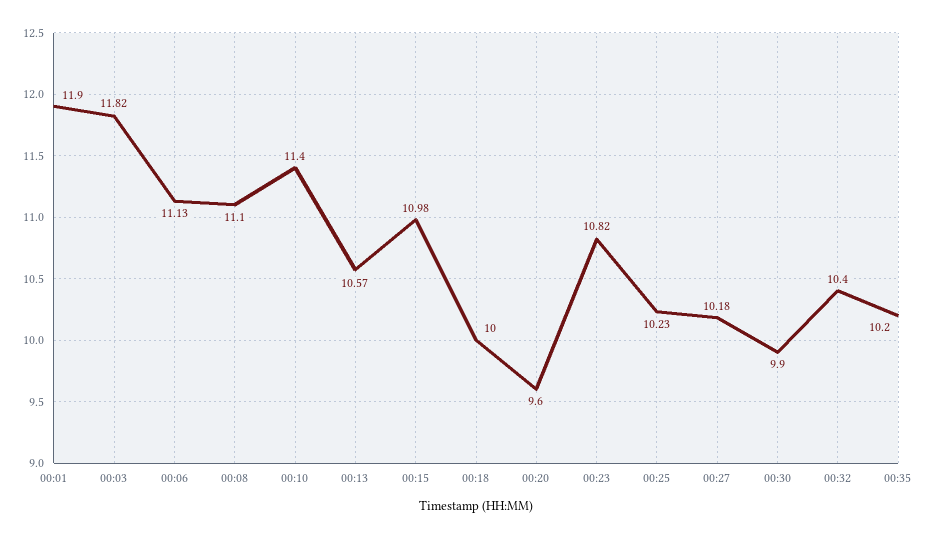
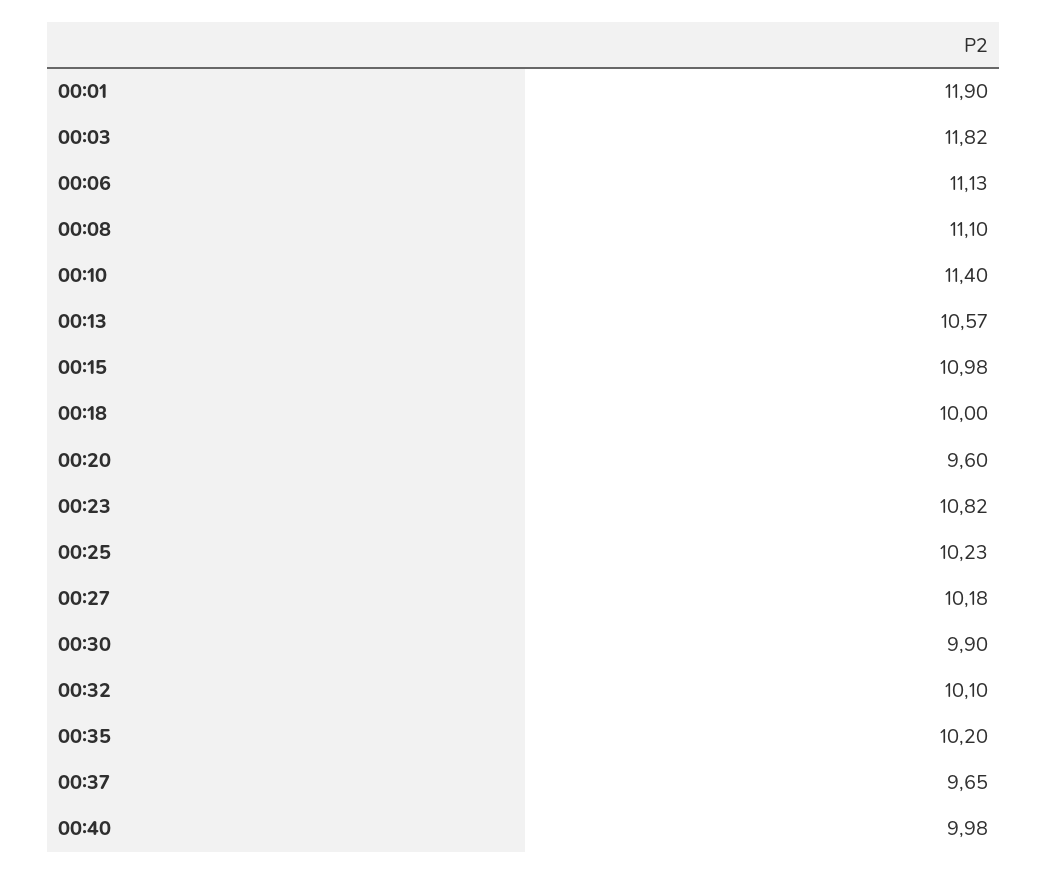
00:32: 10.4 -> 10.1
00:37: none -> 9.65
00:40: none -> 9.98

